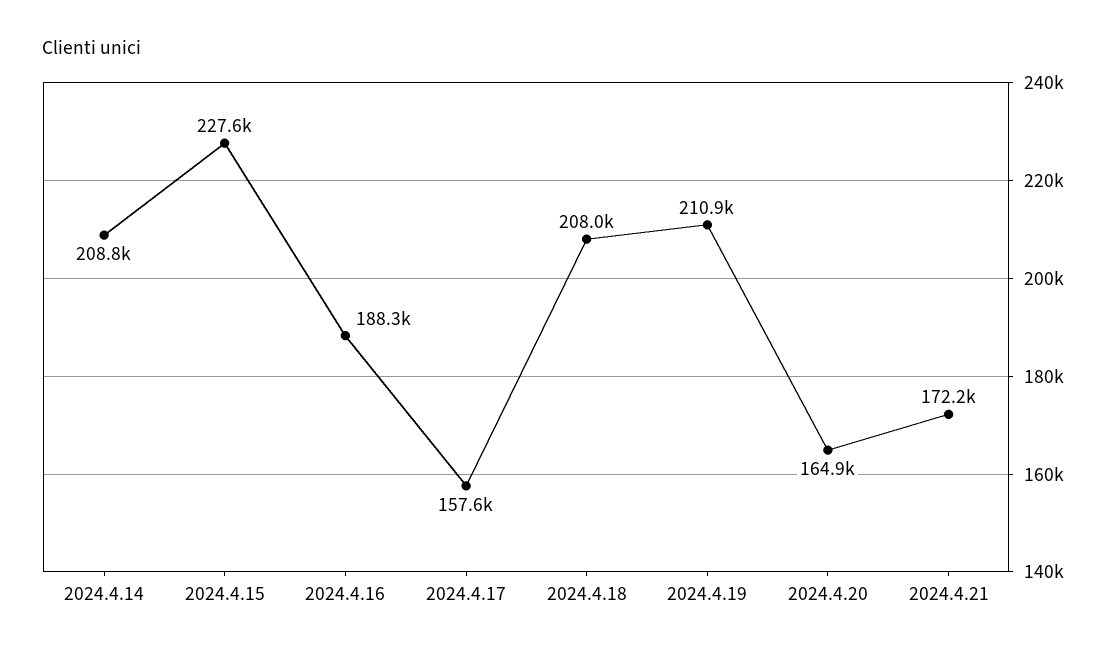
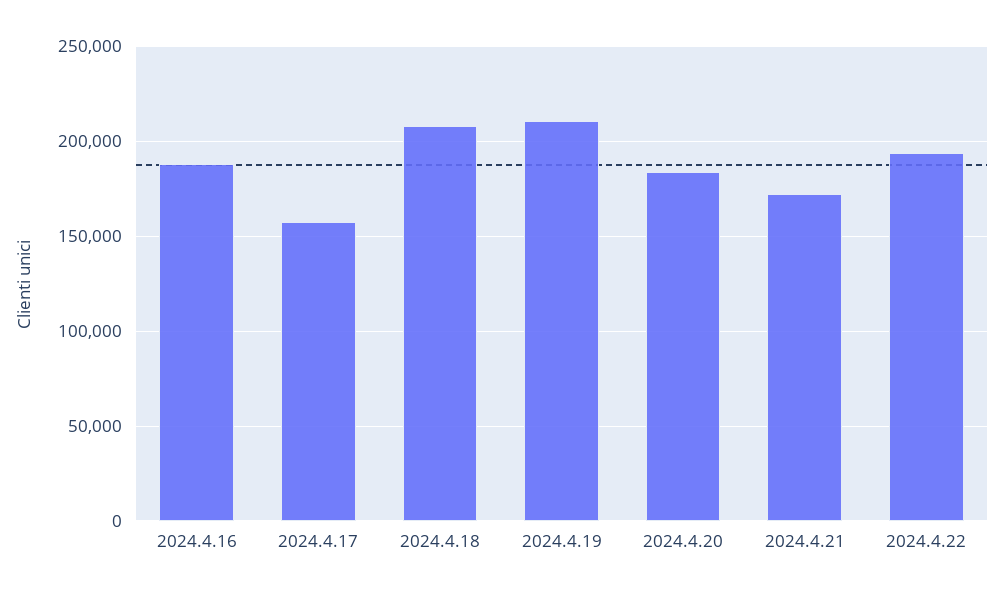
2024.4.14: 208800 -> none
2024.4.15: 227600 -> none
2024.4.20: 164900 -> 185000
2024.4.22: none -> 195000

